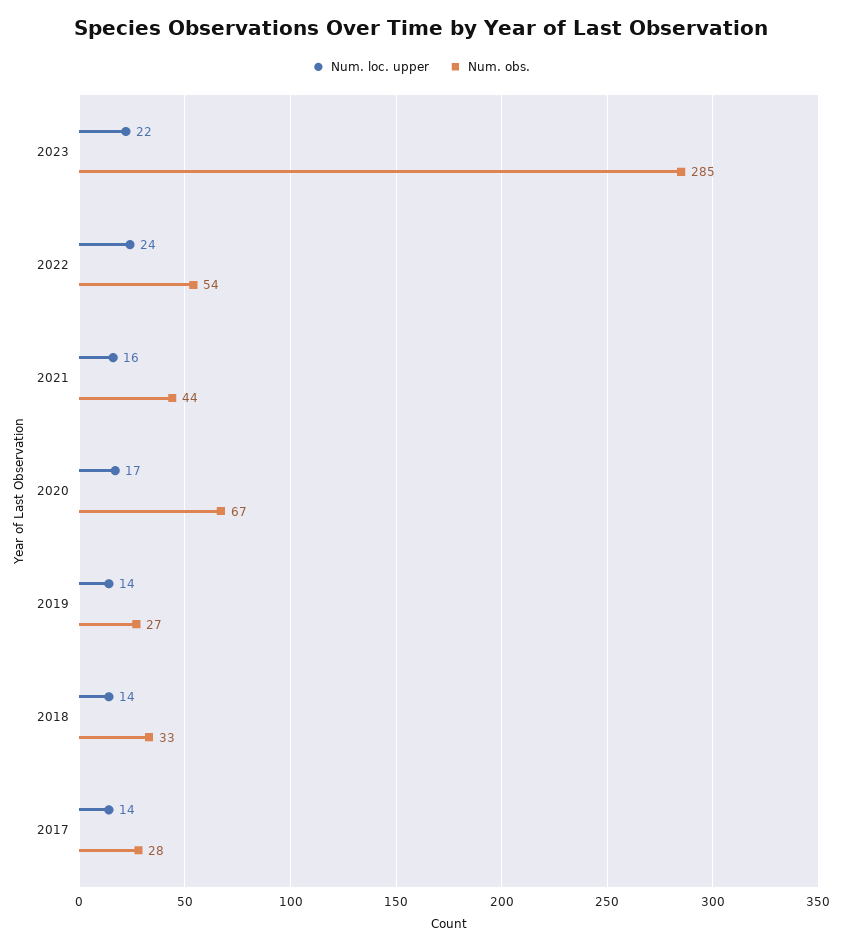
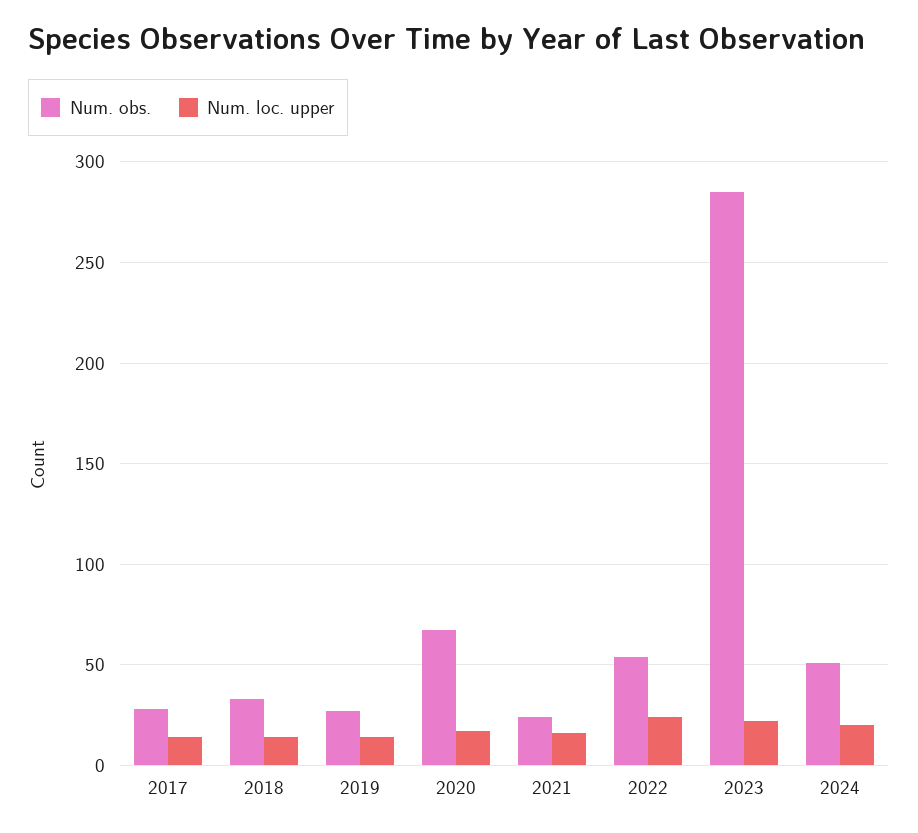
Num. obs., 2021: 44 -> 25
Num. obs., 2024: none -> 50
Num. loc. upper, 2024: none -> 20

